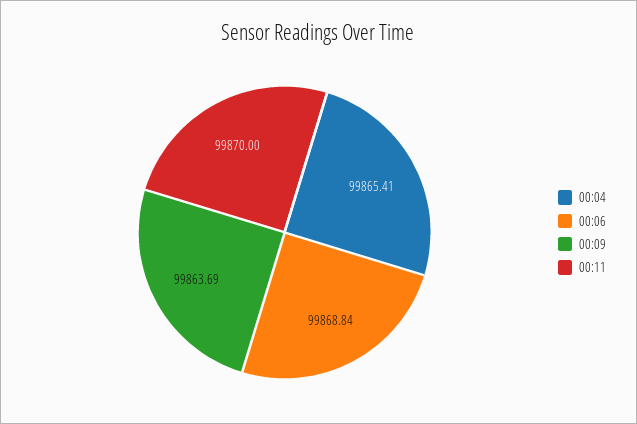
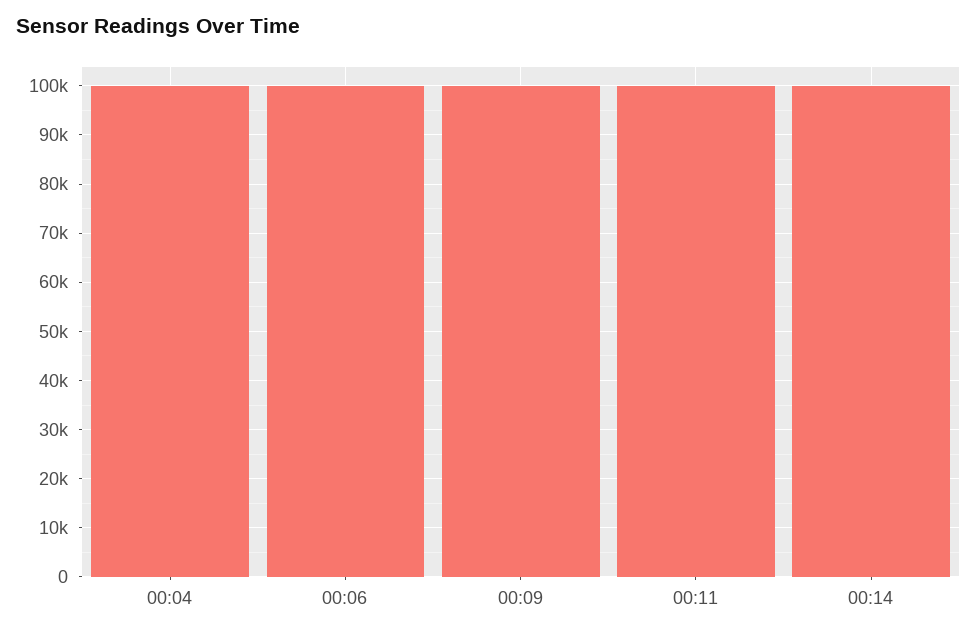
00:14: none -> 100000

